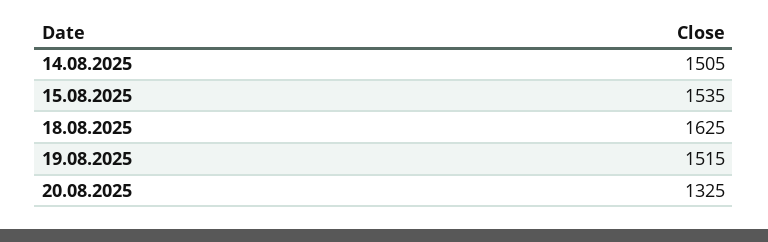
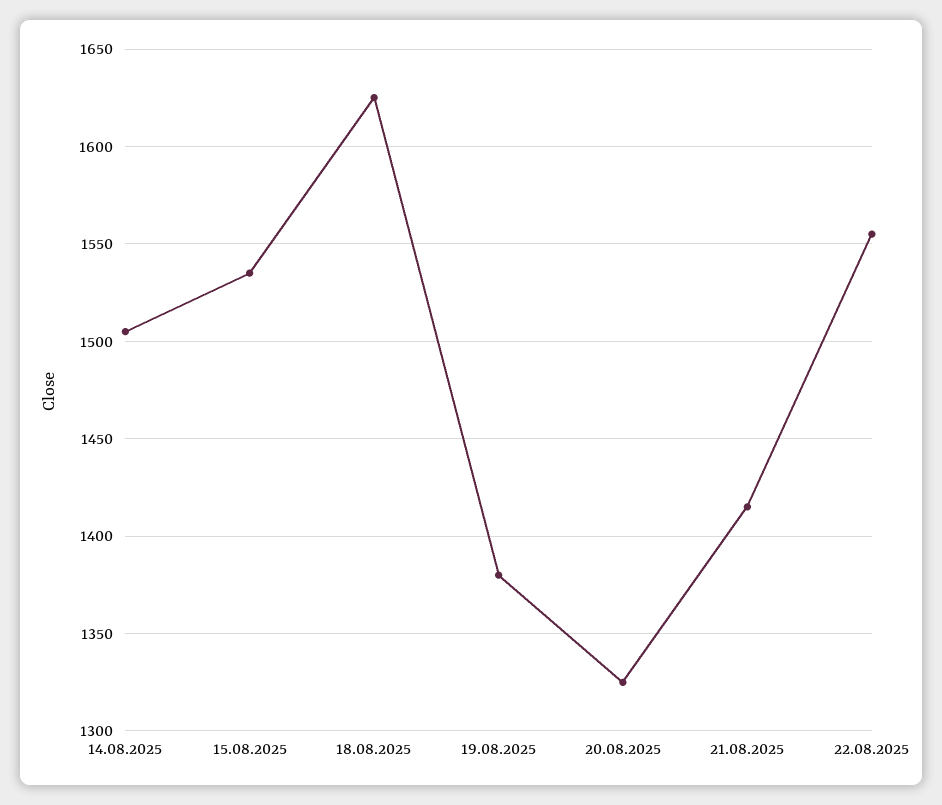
19.08.2025: 1515 -> 1380
21.08.2025: none -> 1415
22.08.2025: none -> 1555

